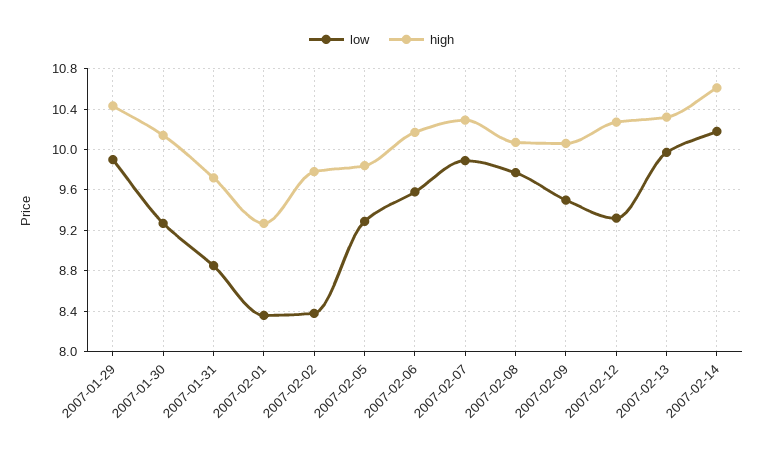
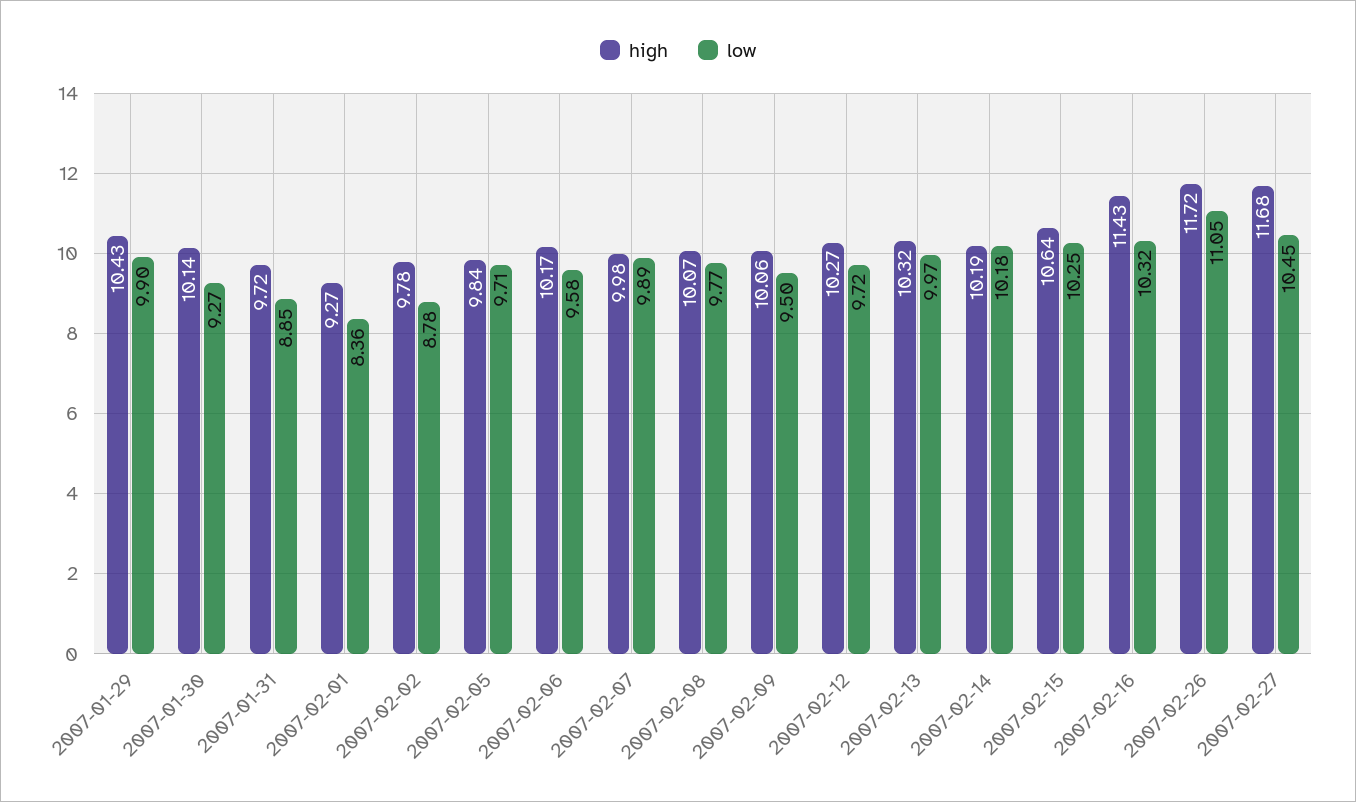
low, 2007-02-02: 8.4 -> 8.78
low, 2007-02-05: 9.3 -> 9.71
high, 2007-02-07: 10.3 -> 9.98
low, 2007-02-12: 9.3 -> 9.72
high, 2007-02-14: 10.6 -> 10.19
high, 2007-02-15: none -> 10.64
low, 2007-02-15: none -> 10.25
high, 2007-02-16: none -> 11.43
low, 2007-02-16: none -> 10.32
high, 2007-02-26: none -> 11.72
low, 2007-02-26: none -> 11.05
high, 2007-02-27: none -> 11.68
low, 2007-02-27: none -> 10.45

